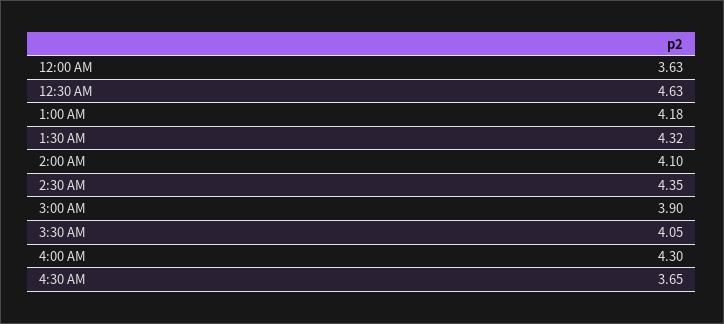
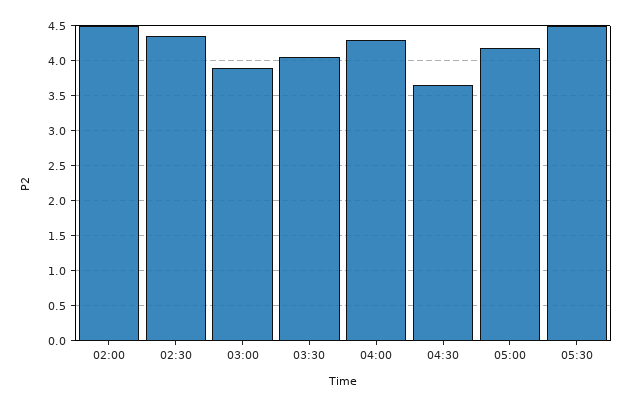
12:00 AM: 3.63 -> none
12:30 AM: 4.63 -> none
1:00 AM: 4.18 -> none
1:30 AM: 4.32 -> none
2:00 AM: 4.1 -> 4.5
05:00: none -> 4.2
05:30: none -> 4.5

